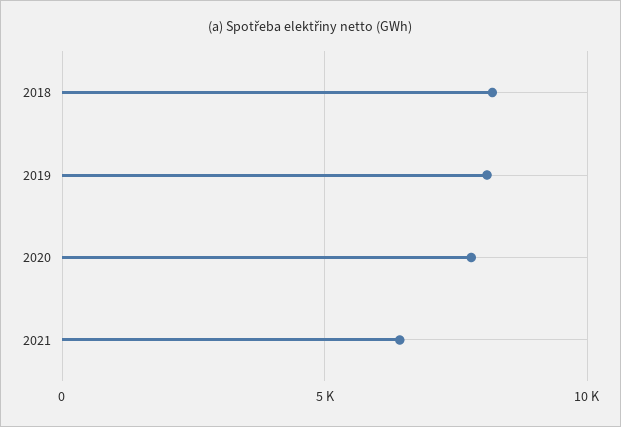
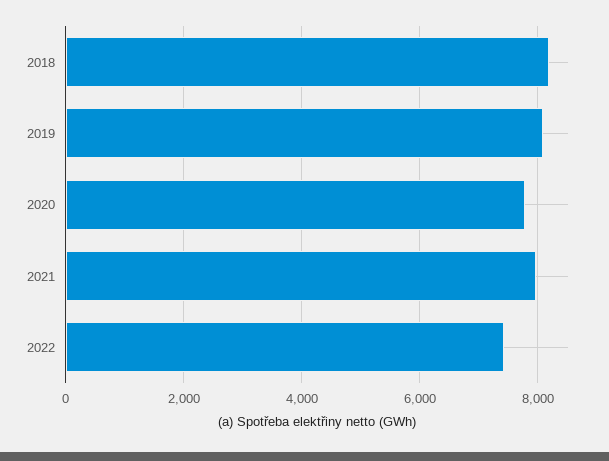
2021: 6500 -> 8000
2022: none -> 7400

